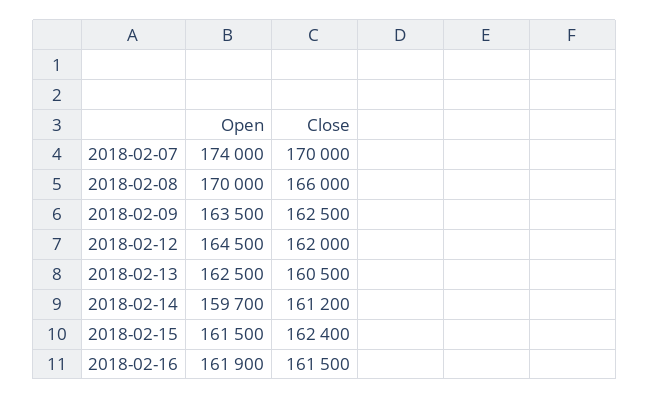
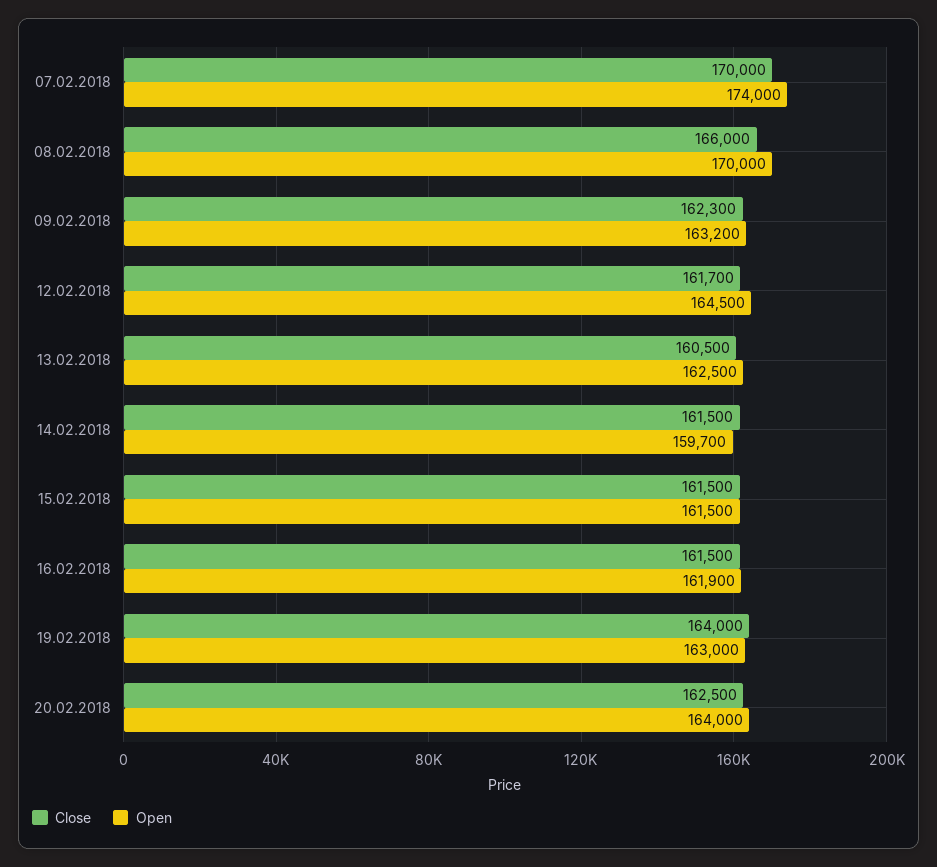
Open, 2018-02-09: 163500 -> 163200
Close, 2018-02-09: 162500 -> 162300
Close, 2018-02-12: 162000 -> 161700
Close, 2018-02-14: 161200 -> 161500
Close, 2018-02-15: 162400 -> 161500
Close, 19.02.2018: none -> 164000
Open, 19.02.2018: none -> 163000
Close, 20.02.2018: none -> 162500
Open, 20.02.2018: none -> 164000

